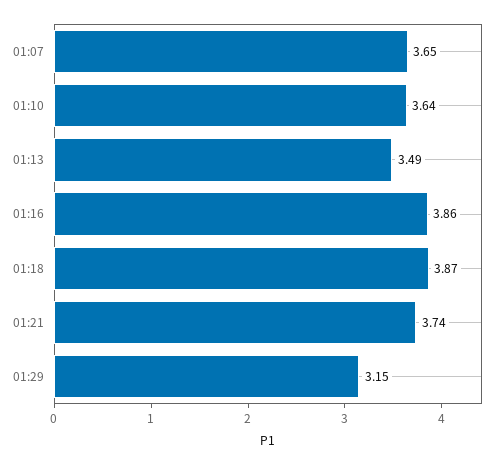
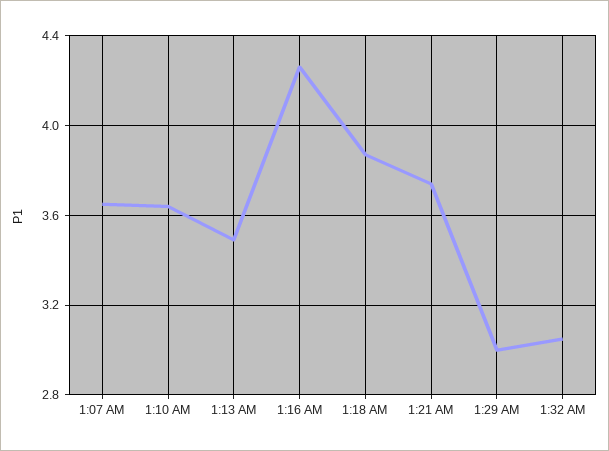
01:16: 3.86 -> 4.25
01:29: 3.15 -> 3
1:32 AM: none -> 3.05

